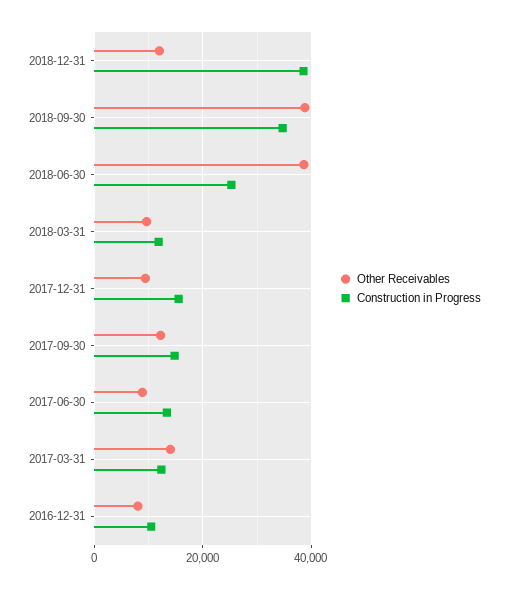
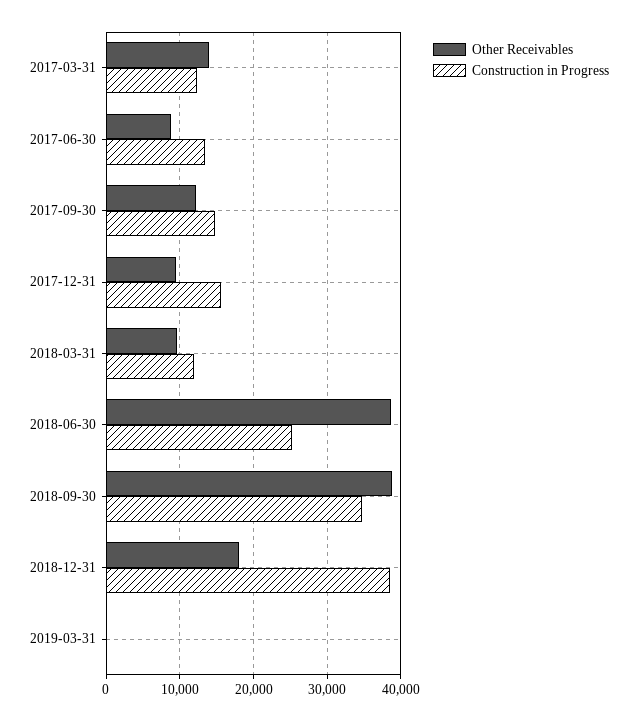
Other Receivables, 2018-12-31: 12000 -> 18000
Other Receivables, 2016-12-31: 8000 -> none
Construction in Progress, 2016-12-31: 10000 -> none
Other Receivables, 2019-03-31: none -> 0
Construction in Progress, 2019-03-31: none -> 0

